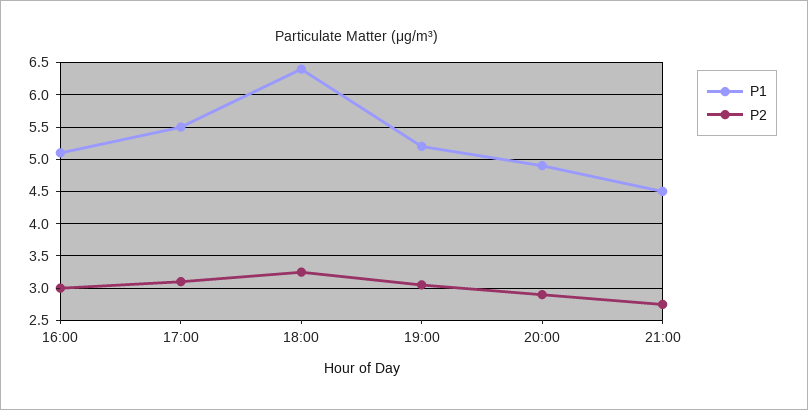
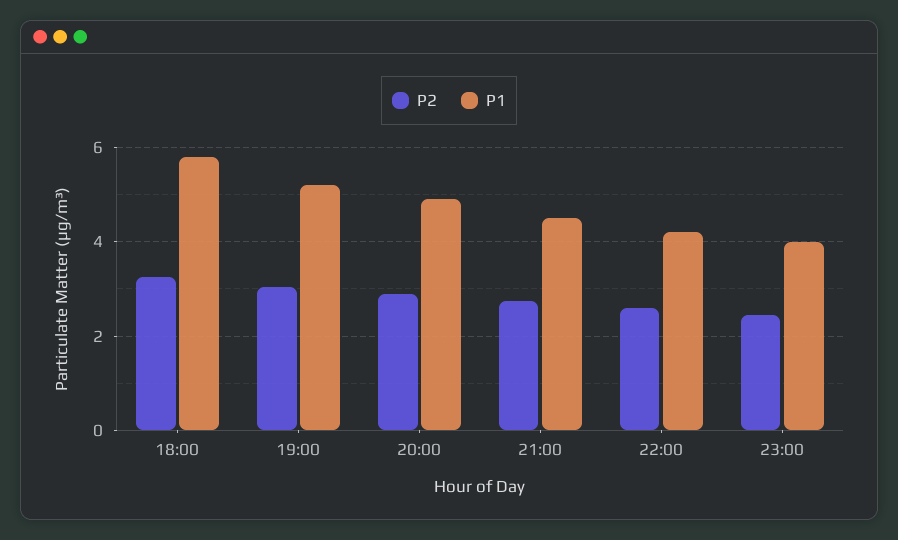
P1, 16:00: 5.1 -> none
P2, 16:00: 3 -> none
P1, 17:00: 5.5 -> none
P2, 17:00: 3.1 -> none
P1, 18:00: 6.4 -> 5.8
P2, 22:00: none -> 2.6
P1, 22:00: none -> 4.2
P2, 23:00: none -> 2.4
P1, 23:00: none -> 4

